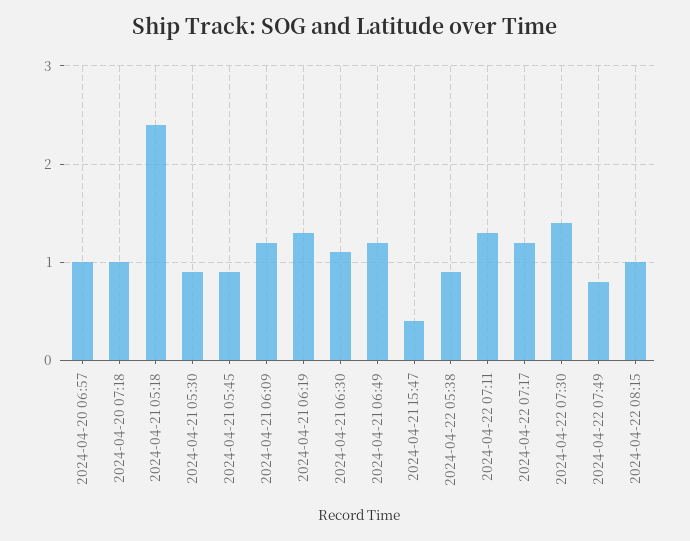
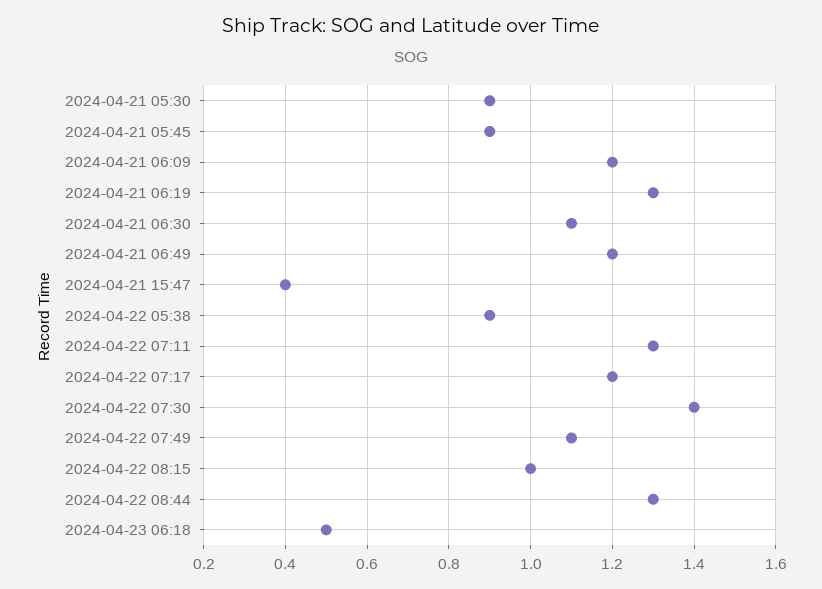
2024-04-20 06:57: 1 -> none
2024-04-20 07:18: 1 -> none
2024-04-21 05:18: 2.4 -> none
2024-04-22 07:49: 0.8 -> 1.1
2024-04-22 08:44: none -> 1.3
2024-04-23 06:18: none -> 0.5

